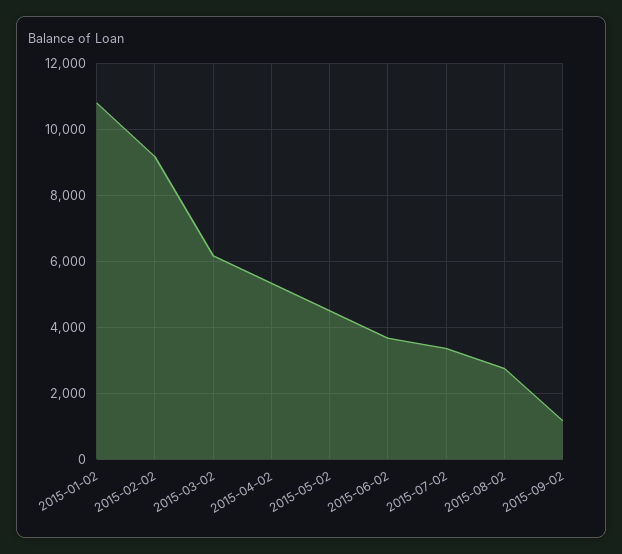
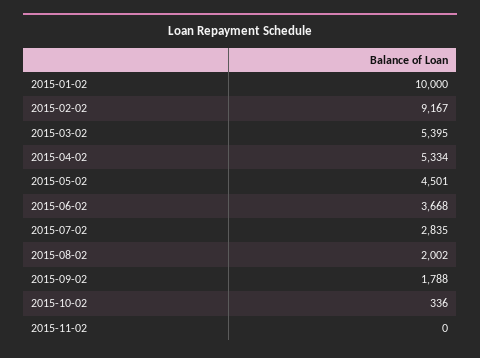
2015-01-02: 10800 -> 10000
2015-03-02: 6200 -> 5395
2015-07-02: 3400 -> 2835
2015-08-02: 2800 -> 2002
2015-09-02: 1200 -> 1788
2015-10-02: none -> 336
2015-11-02: none -> 0

